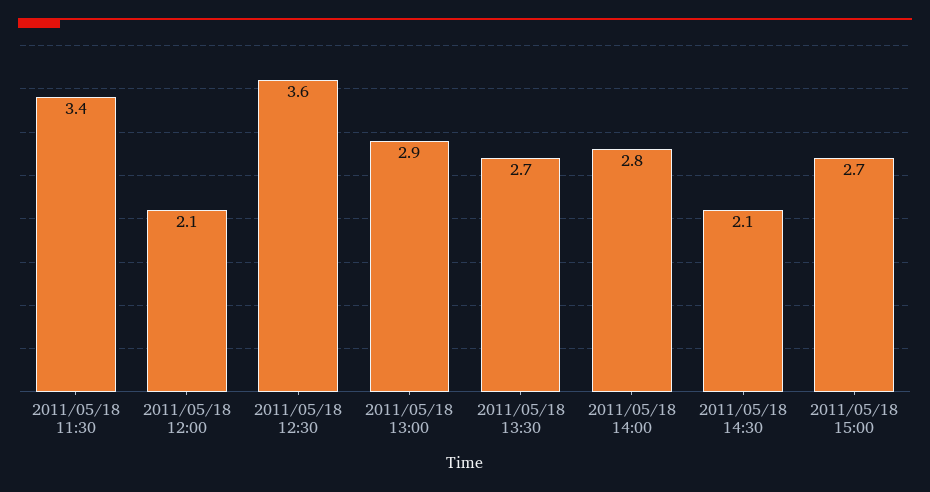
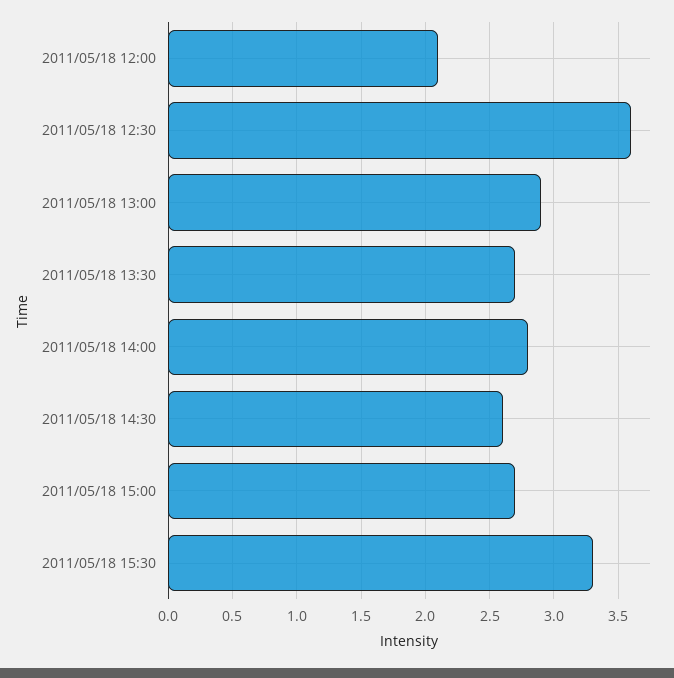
2011/05/18 11:30: 3.4 -> none
2011/05/18 14:30: 2.1 -> 2.6
2011/05/18 15:30: none -> 3.3

